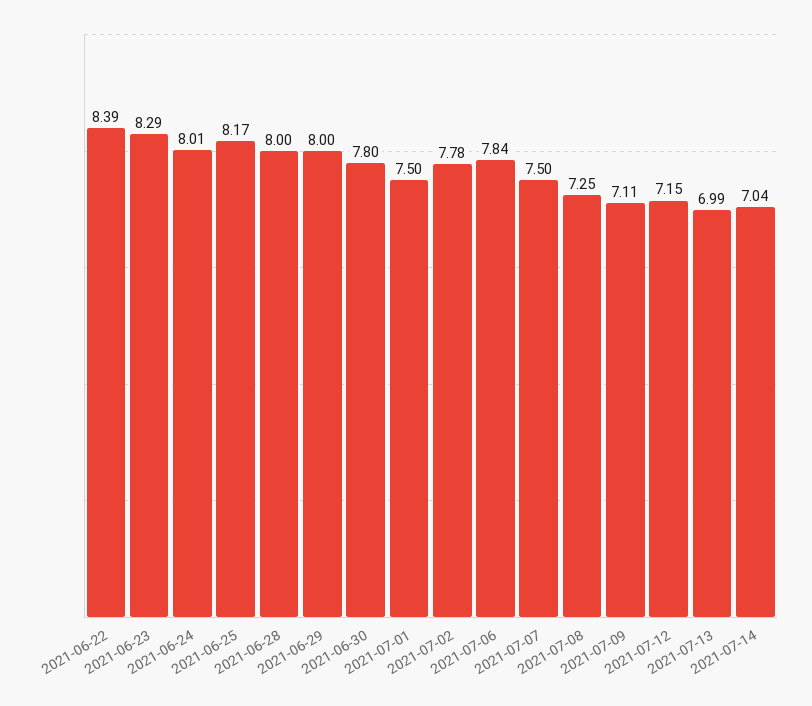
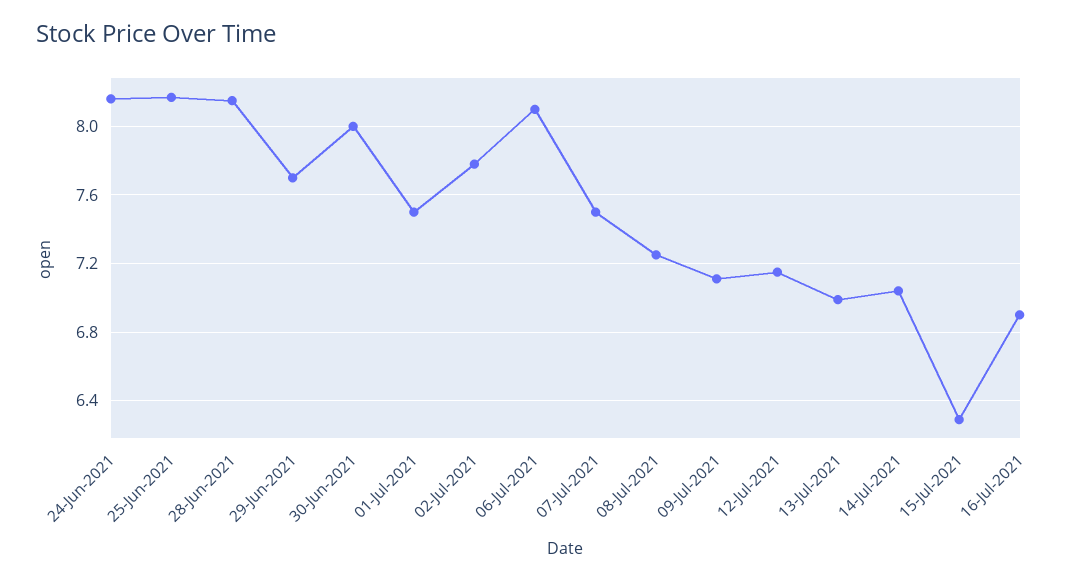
2021-06-22: 8.39 -> none
2021-06-23: 8.29 -> none
2021-06-24: 8.01 -> 8.15
2021-06-28: 8 -> 8.15
2021-06-29: 8 -> 7.7
2021-06-30: 7.8 -> 8
2021-07-06: 7.84 -> 8.1
15-Jul-2021: none -> 6.3
16-Jul-2021: none -> 6.9

